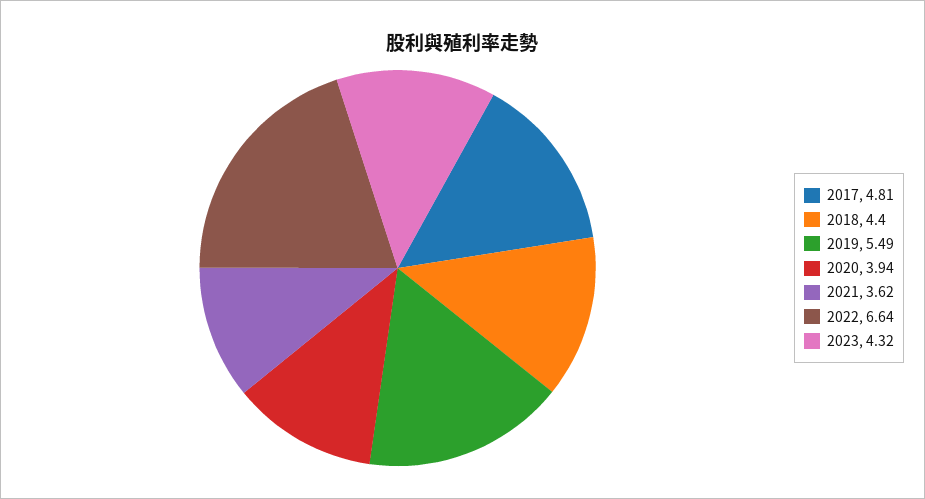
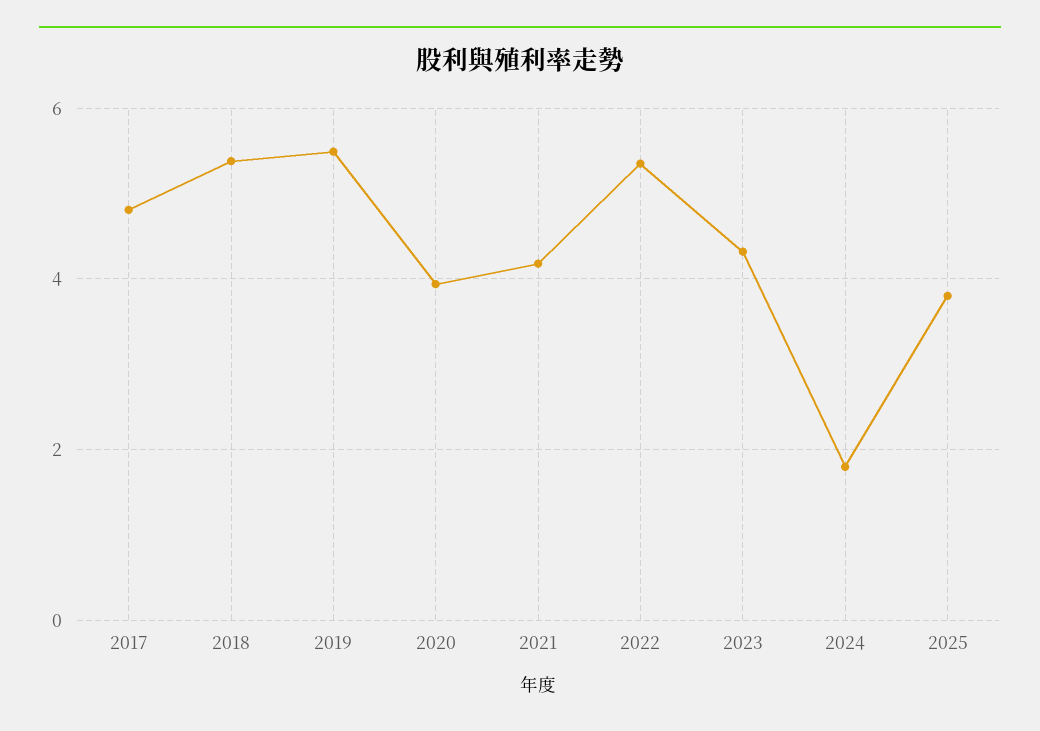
2018: 4.4 -> 5.4
2021: 3.62 -> 4.2
2022: 6.64 -> 5.4
2024: none -> 1.8
2025: none -> 3.8

